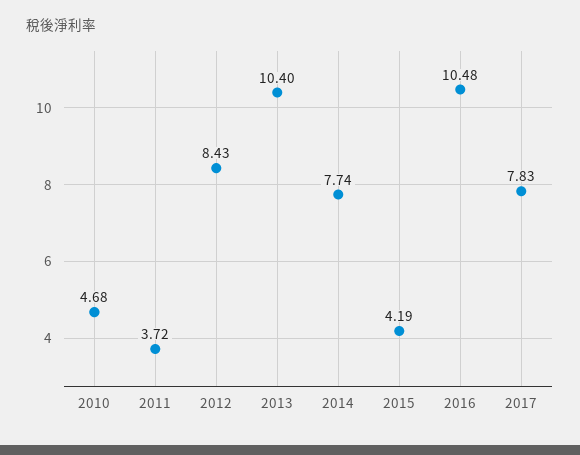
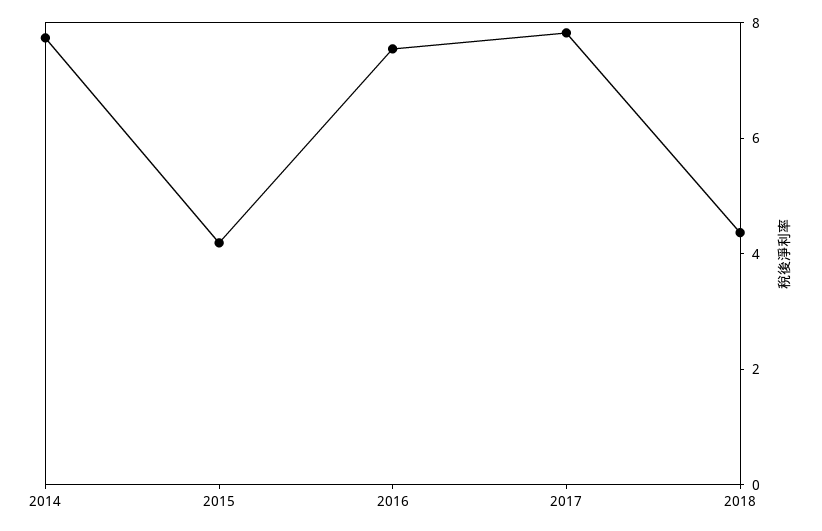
2010: 4.68 -> none
2011: 3.72 -> none
2012: 8.43 -> none
2013: 10.4 -> none
2016: 10.48 -> 7.5
2018: none -> 4.5

